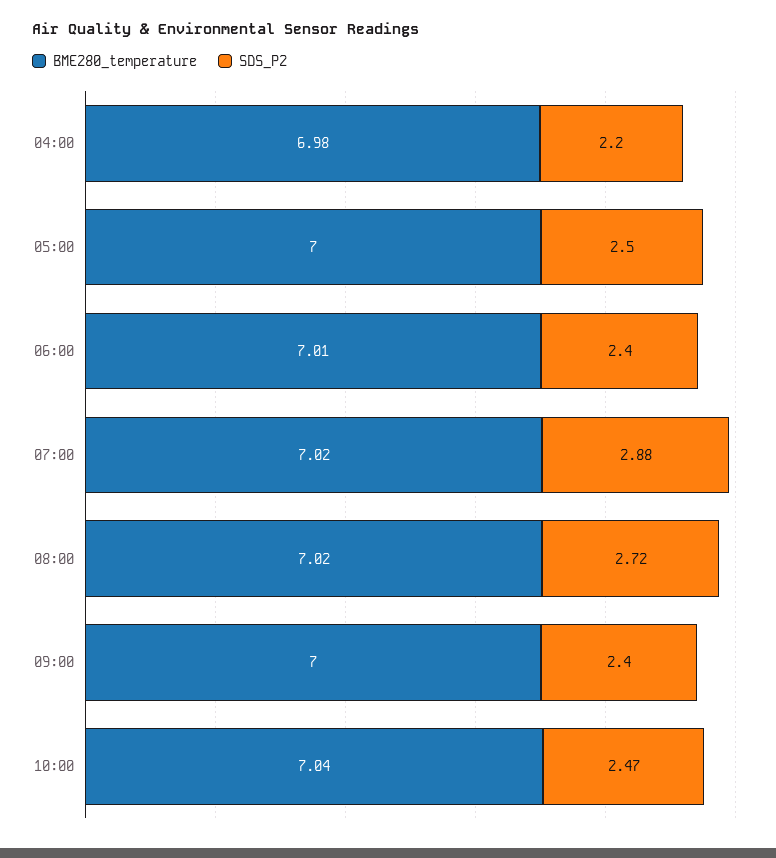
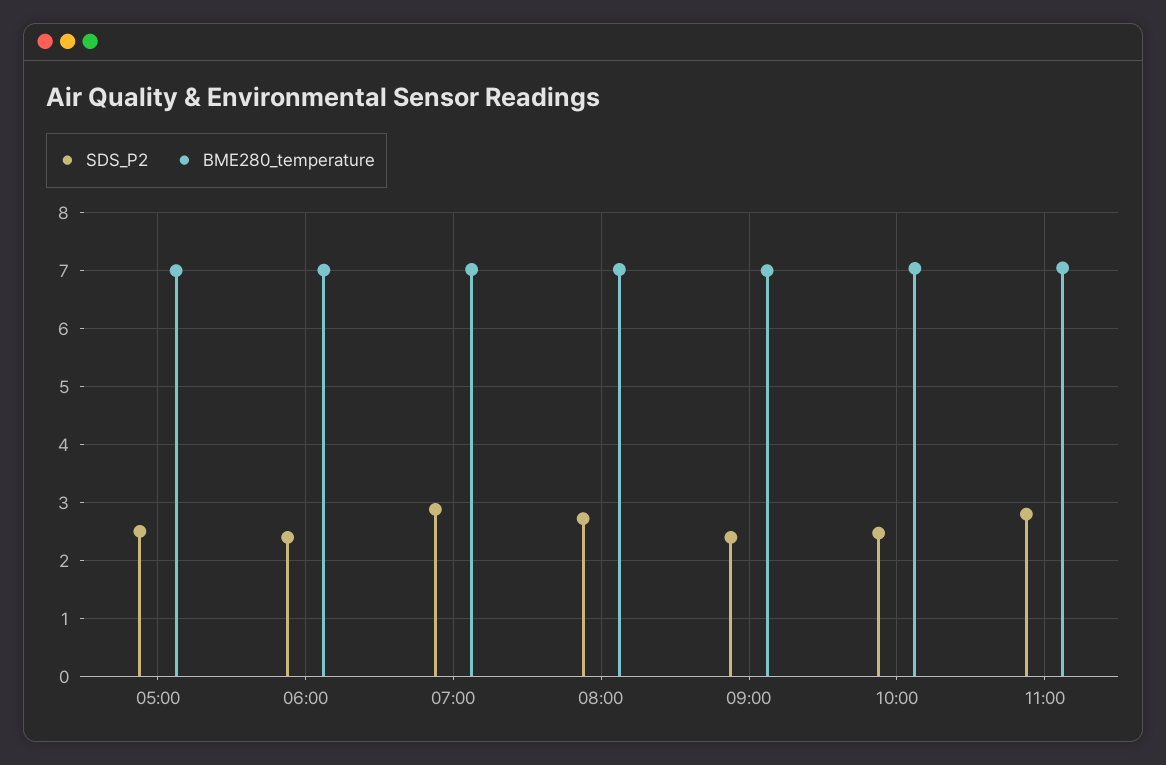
BME280_temperature, 04:00: 6.98 -> none
SDS_P2, 04:00: 2.2 -> none
SDS_P2, 11:00: none -> 2.8
BME280_temperature, 11:00: none -> 7

